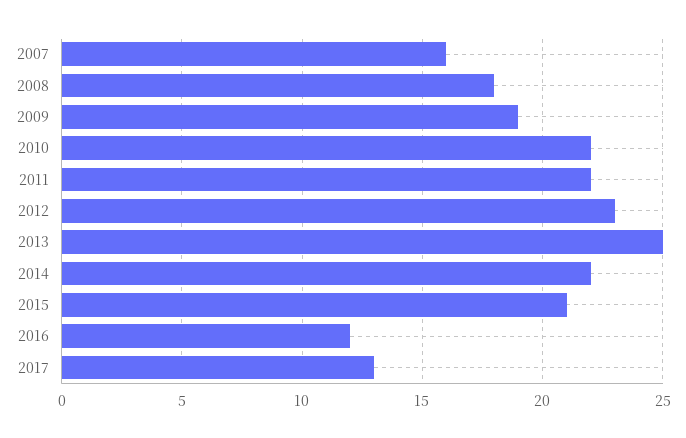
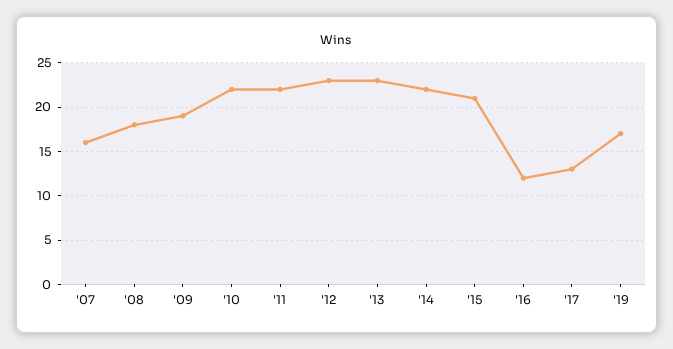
2013: 25 -> 23
'19: none -> 17

